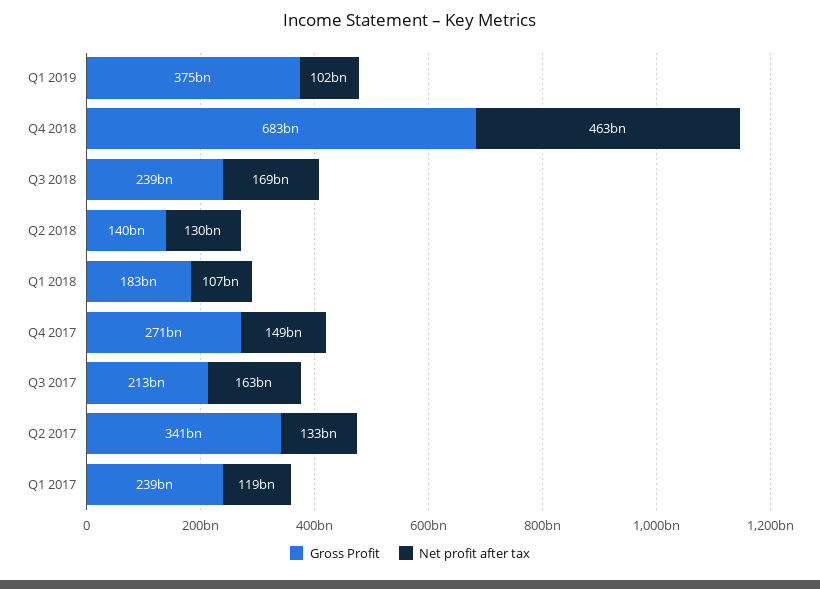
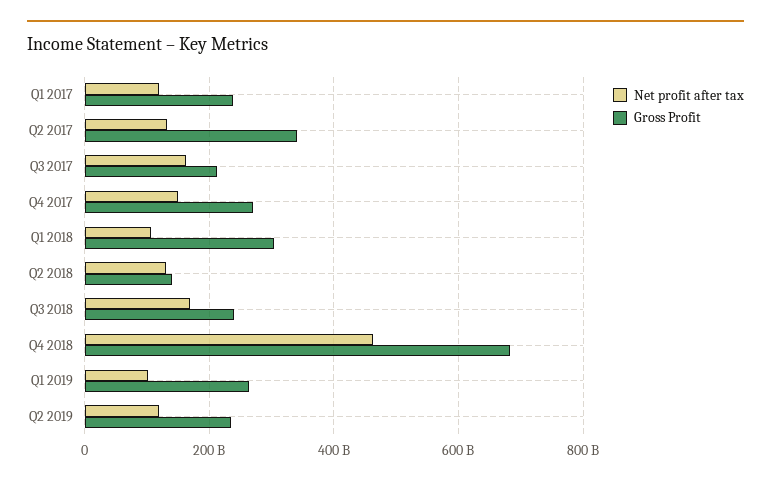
Gross Profit, Q1 2019: 375000000000 -> 260000000000
Gross Profit, Q1 2018: 183000000000 -> 300000000000
Net profit after tax, Q2 2019: none -> 120000000000
Gross Profit, Q2 2019: none -> 240000000000

